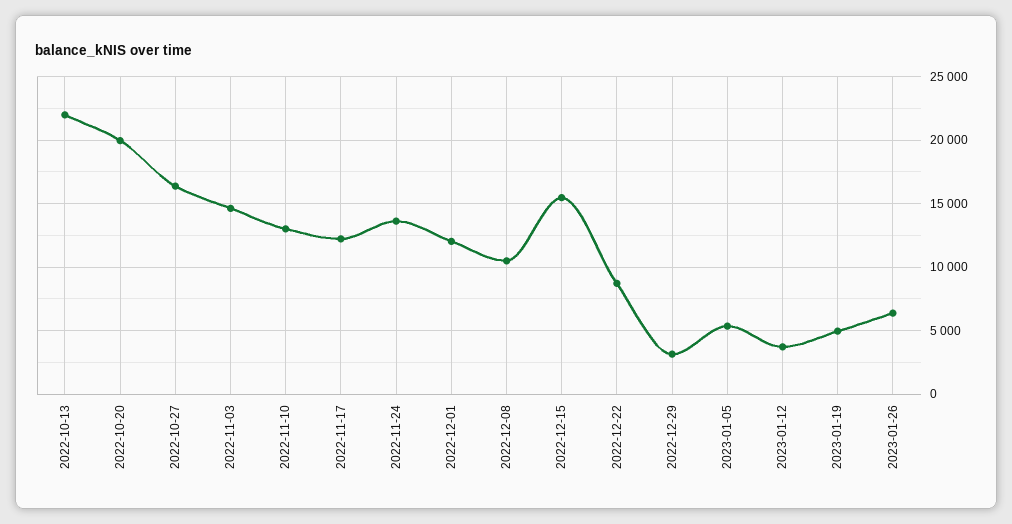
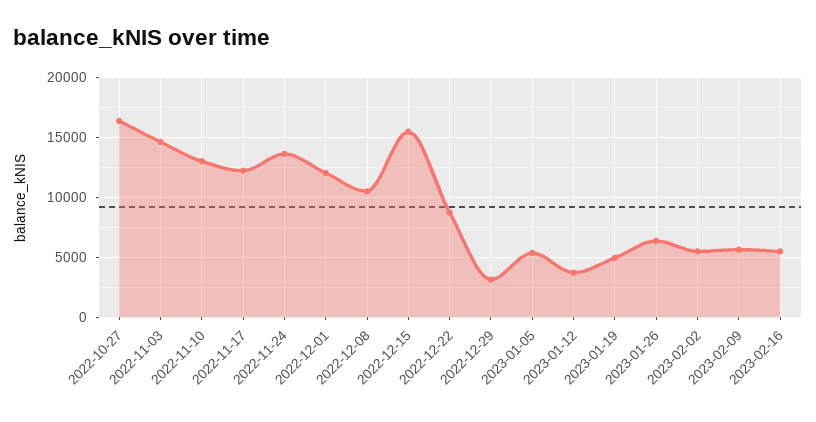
2022-10-13: 22000 -> none
2022-10-20: 20000 -> none
2023-02-02: none -> 5500
2023-02-09: none -> 5500
2023-02-16: none -> 5500

